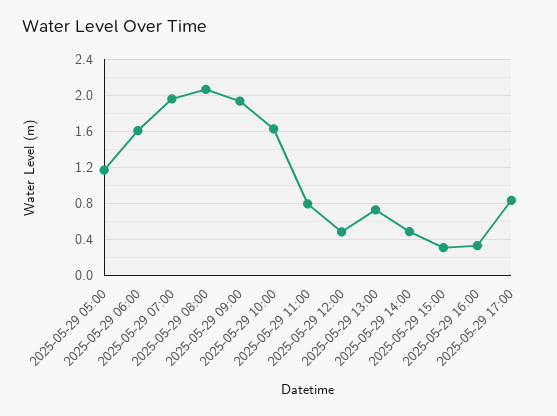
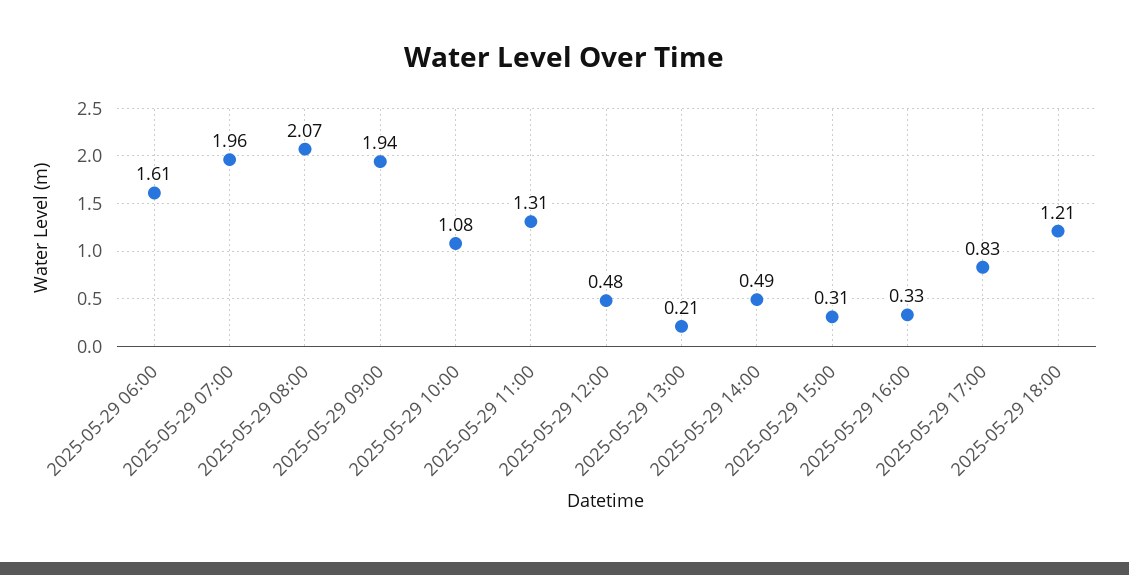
2025-05-29 05:00: 1.2 -> none
2025-05-29 10:00: 1.6 -> 1.08
2025-05-29 11:00: 0.8 -> 1.31
2025-05-29 13:00: 0.7 -> 0.21
2025-05-29 18:00: none -> 1.21

